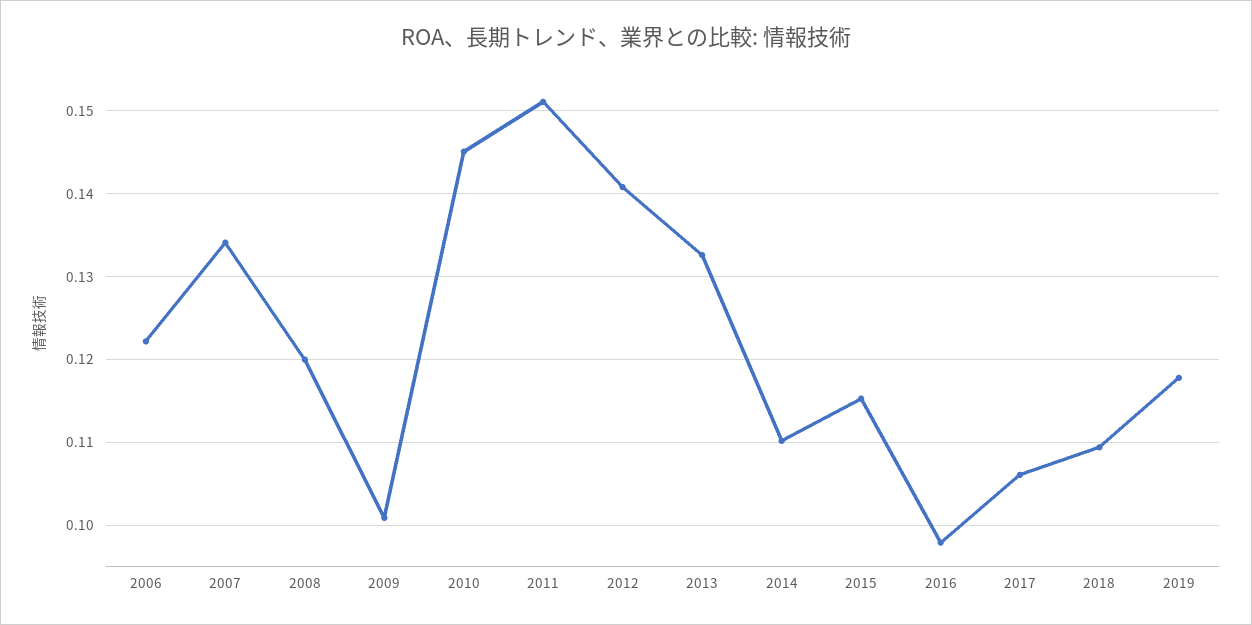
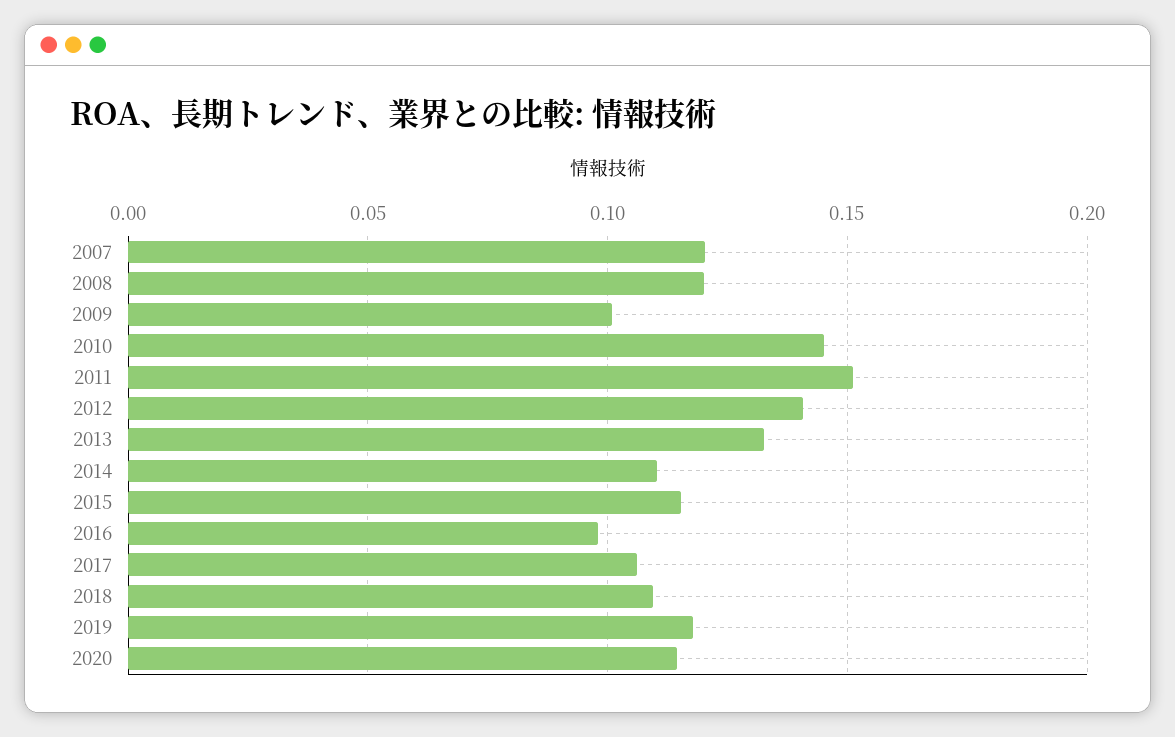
2006: 0.122 -> none
2007: 0.134 -> 0.12
2020: none -> 0.115

